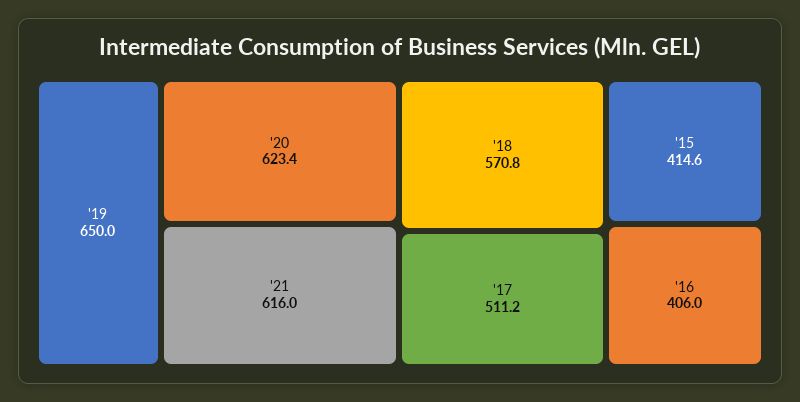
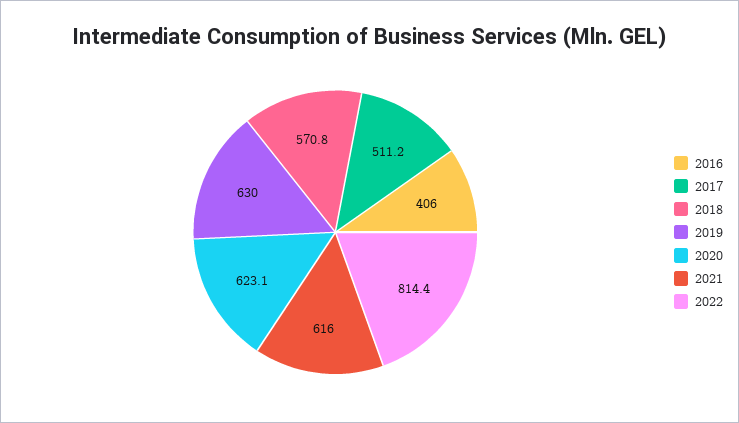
'19: 650 -> 630
'20: 623.4 -> 623.1
'15: 414.6 -> none
2022: none -> 814.4

